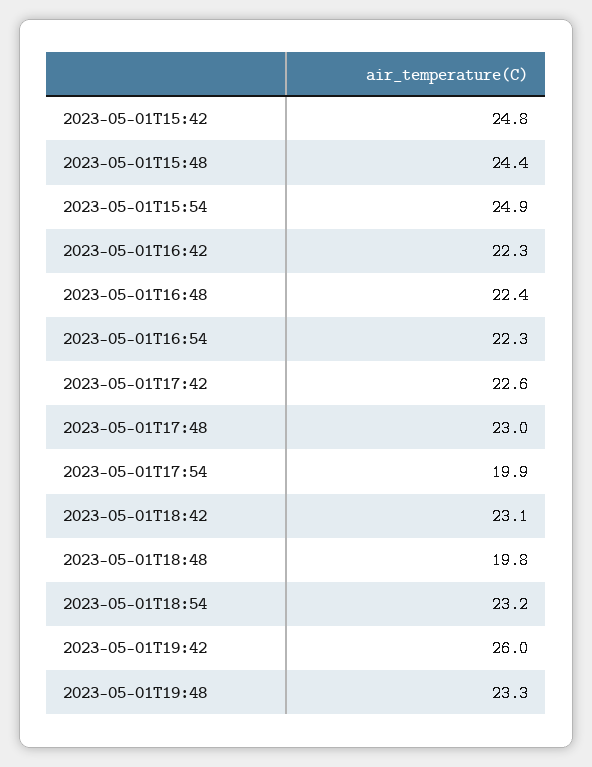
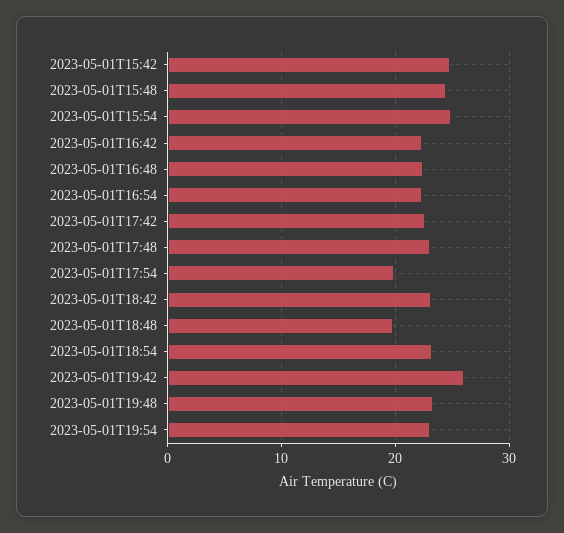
2023-05-01T19:54: none -> 23

